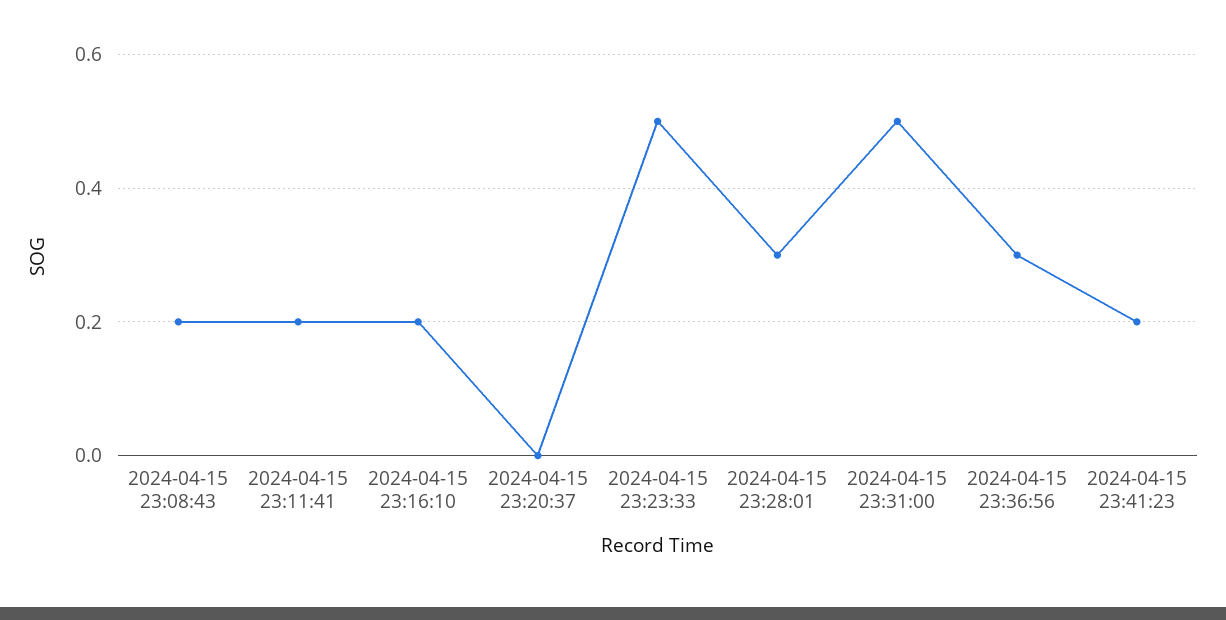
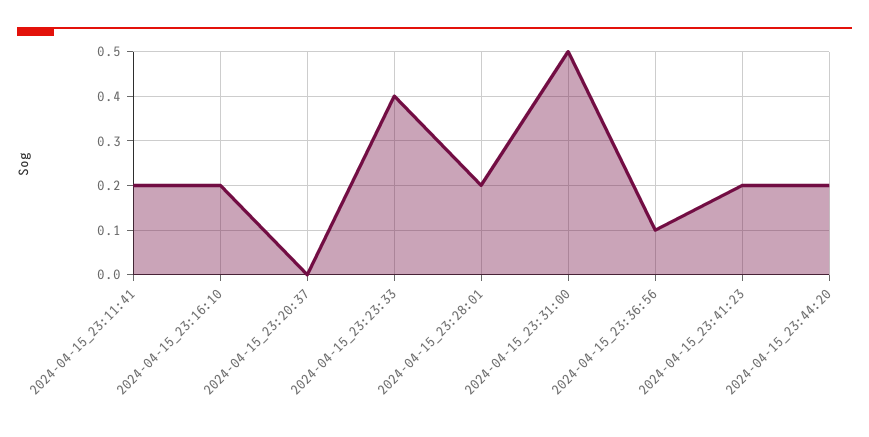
2024-04-15 23:08:43: 0.2 -> none
2024-04-15 23:23:33: 0.5 -> 0.4
2024-04-15 23:28:01: 0.3 -> 0.2
2024-04-15 23:36:56: 0.3 -> 0.1
2024-04-15_23:44:20: none -> 0.2

